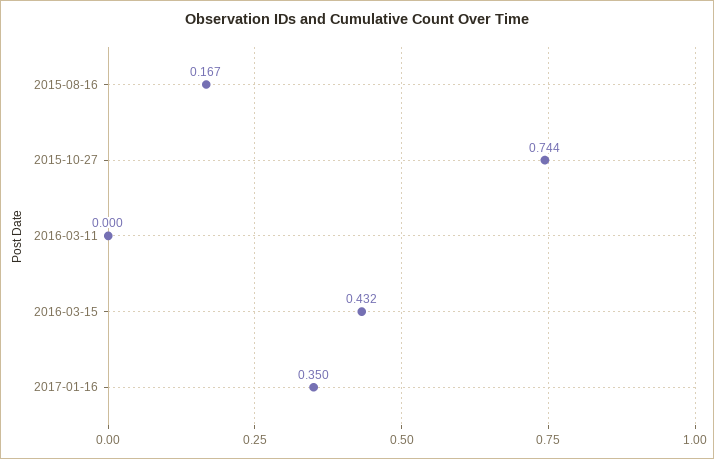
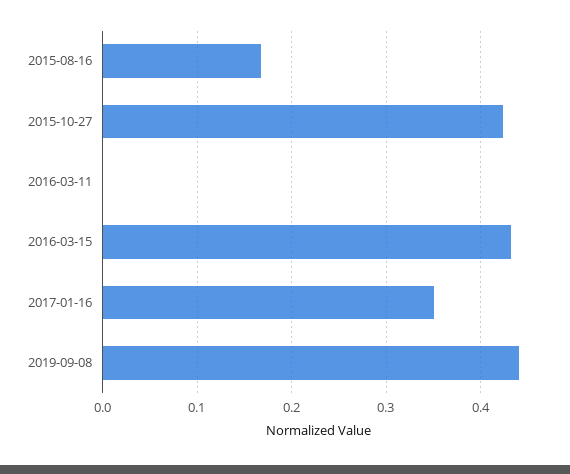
2015-10-27: 0.744 -> 0.42
2019-09-08: none -> 0.44

